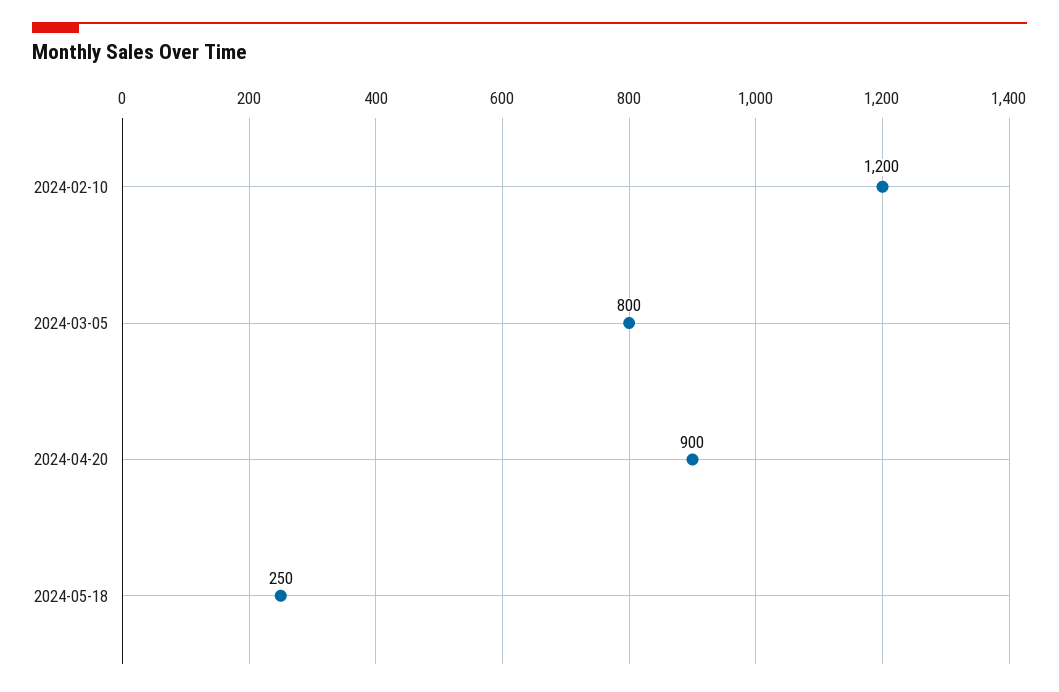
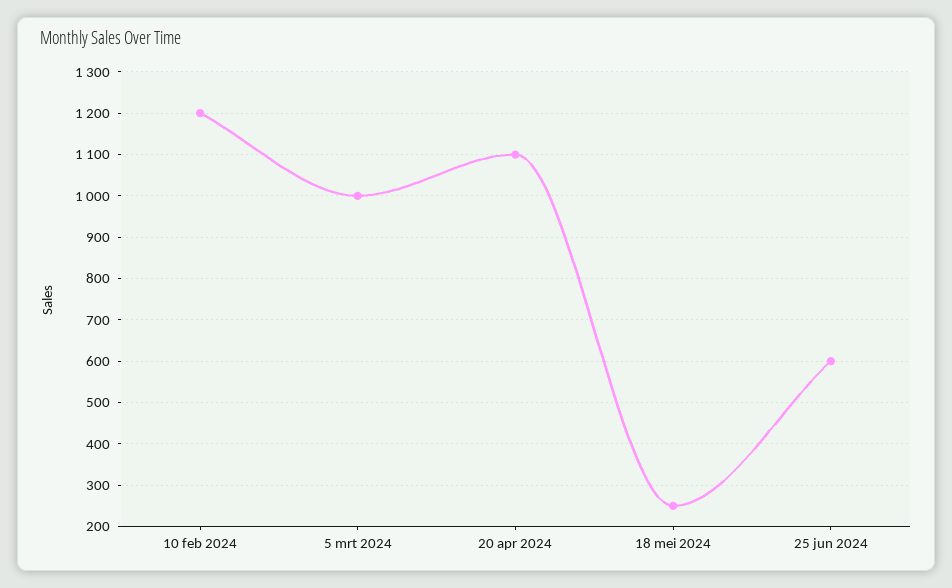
2024-03-05: 800 -> 1000
2024-04-20: 900 -> 1100
25 jun 2024: none -> 600

